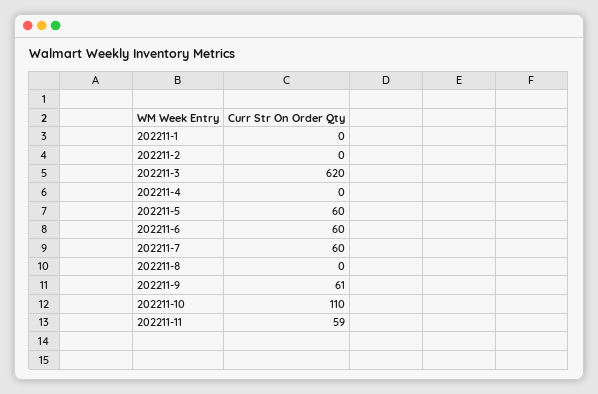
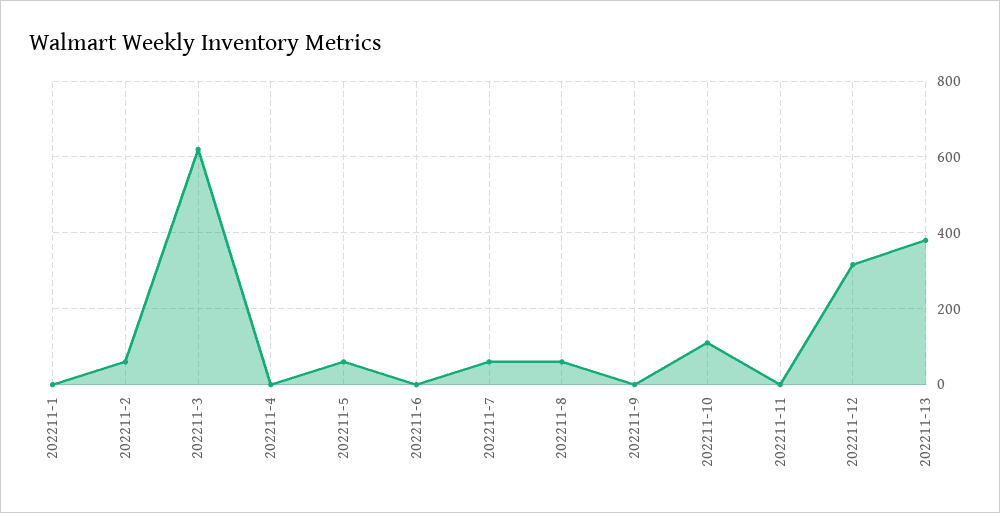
202211-2: 0 -> 60
202211-6: 60 -> 0
202211-8: 0 -> 60
202211-9: 61 -> 0
202211-11: 59 -> 0
202211-12: none -> 320
202211-13: none -> 380

